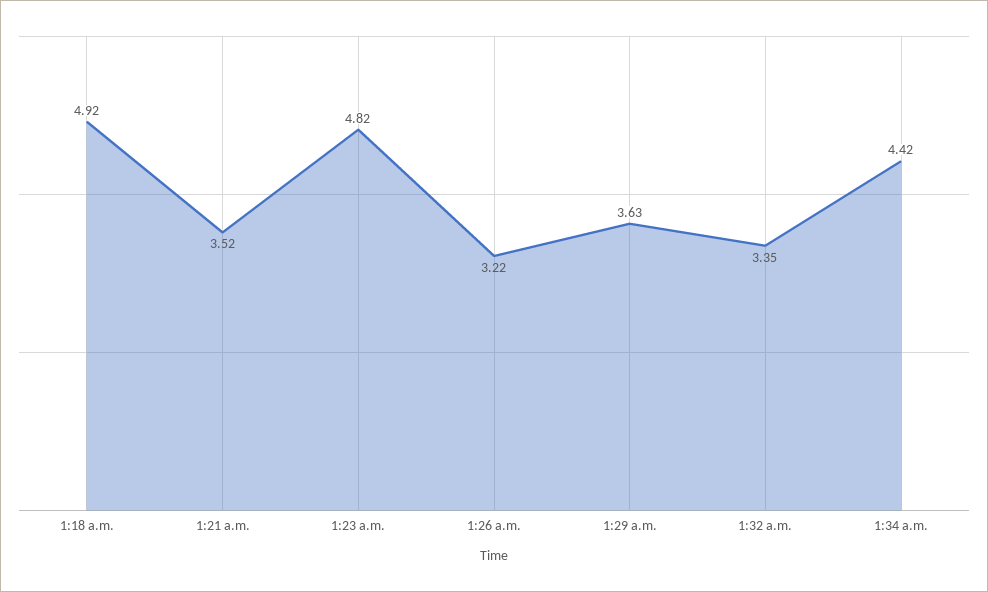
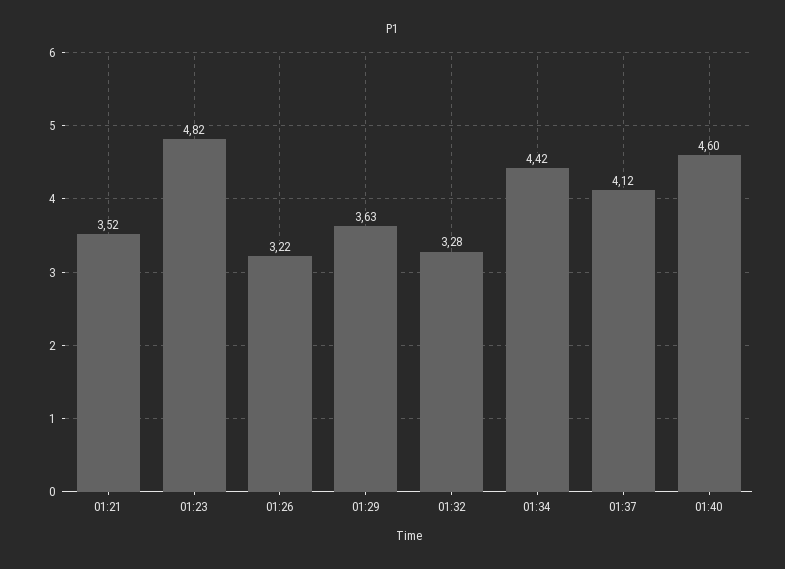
1:18 a.m.: 4.92 -> none
1:32 a.m.: 3.35 -> 3.28
01:37: none -> 4.12
01:40: none -> 4.6

